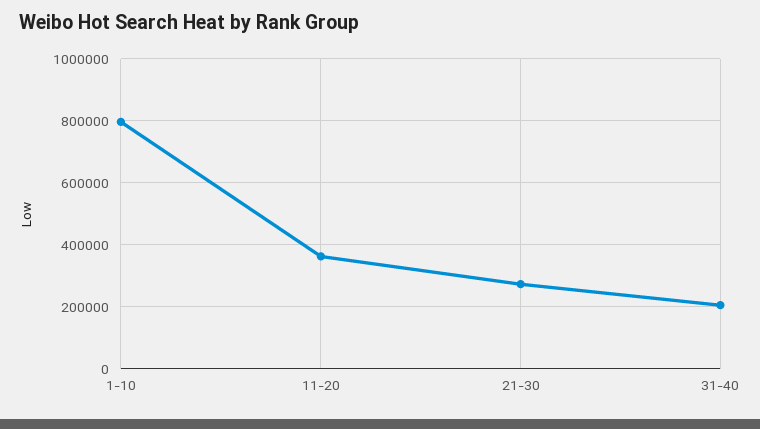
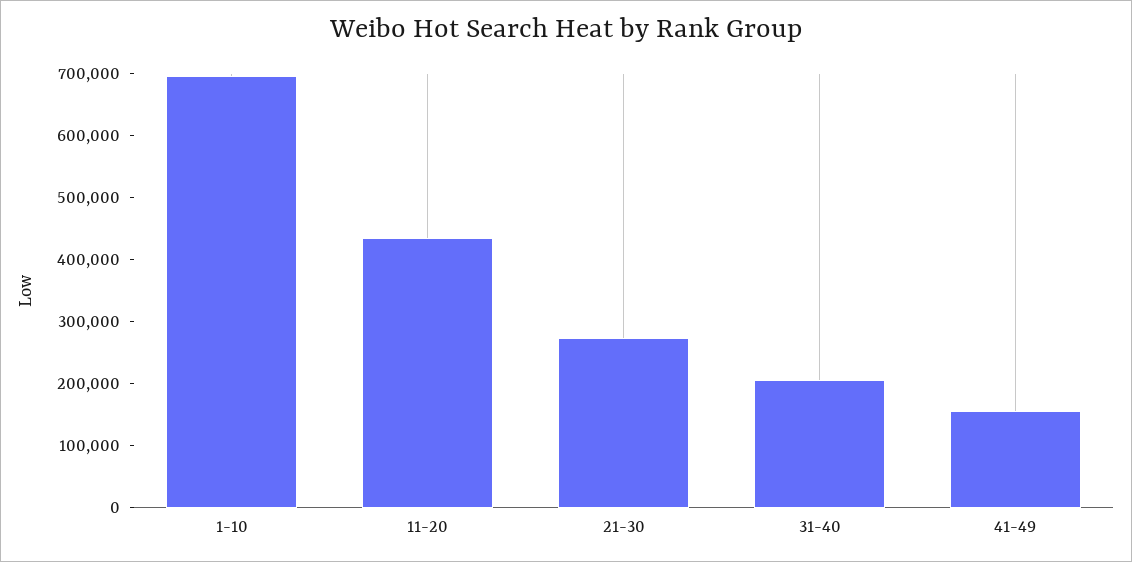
1-10: 800000 -> 700000
11-20: 360000 -> 440000
41-49: none -> 160000

